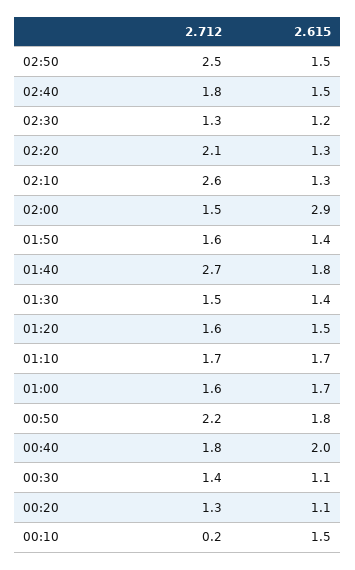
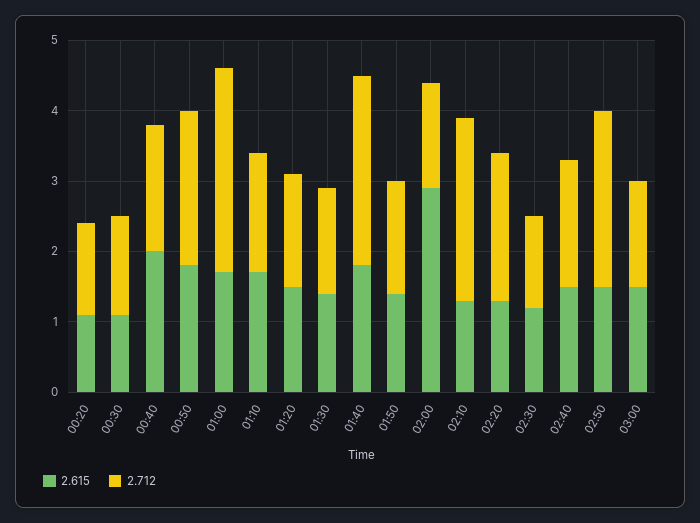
2.712, 01:00: 1.6 -> 3
2.712, 00:10: 0.2 -> none
2.615, 00:10: 1.5 -> none
2.615, 03:00: none -> 1.5
2.712, 03:00: none -> 1.5

